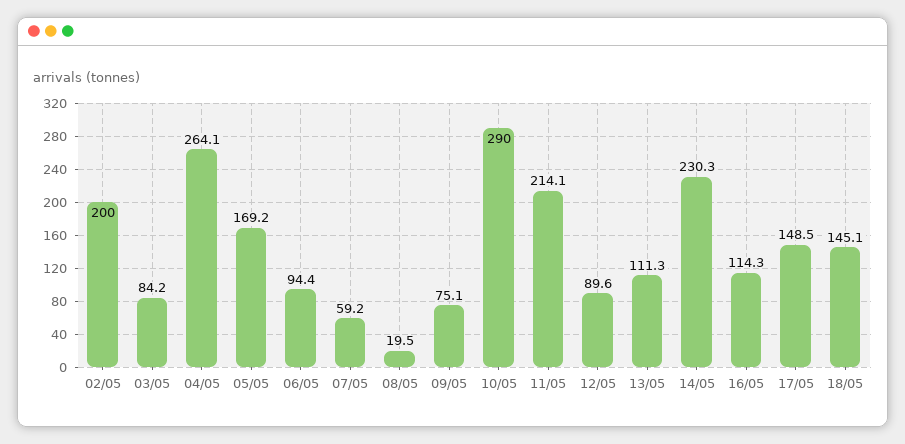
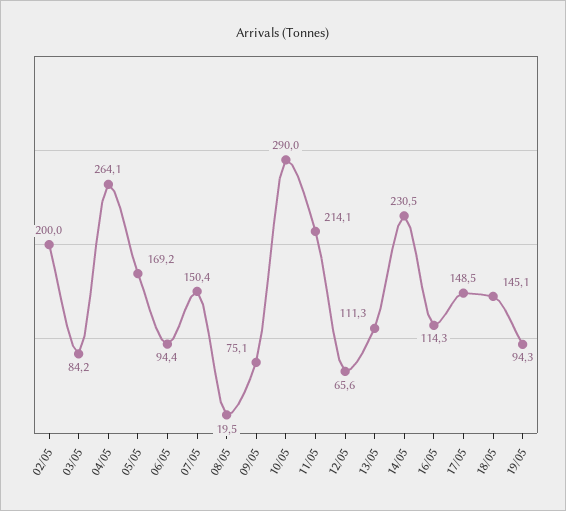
07/05: 59.2 -> 150.4
12/05: 89.6 -> 65.6
14/05: 230.3 -> 230.5
19/05: none -> 94.3

